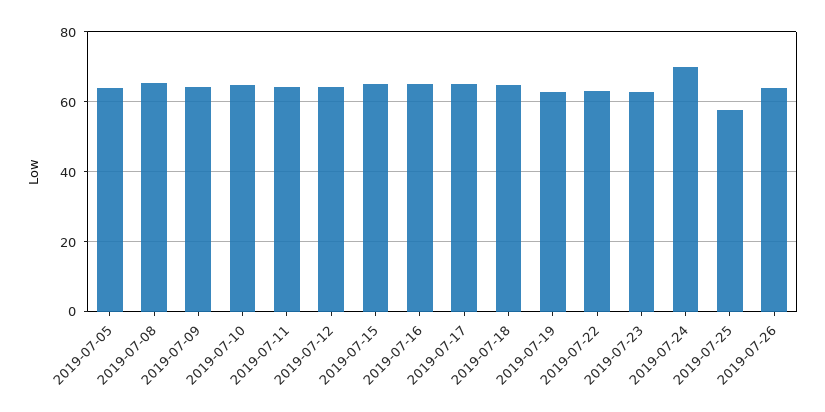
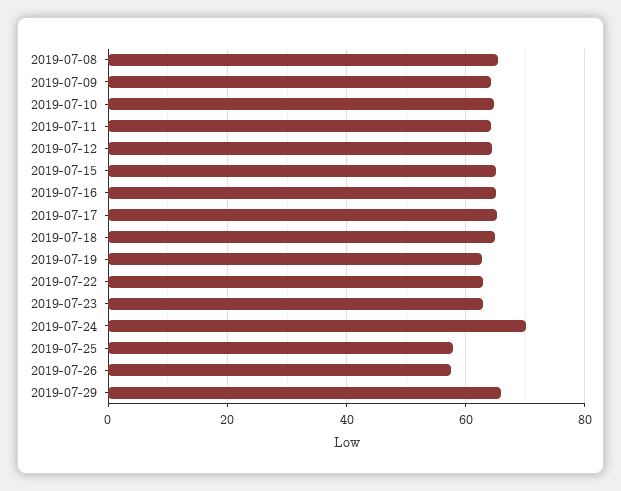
2019-07-05: 64 -> none
2019-07-26: 64 -> 58
2019-07-29: none -> 66

